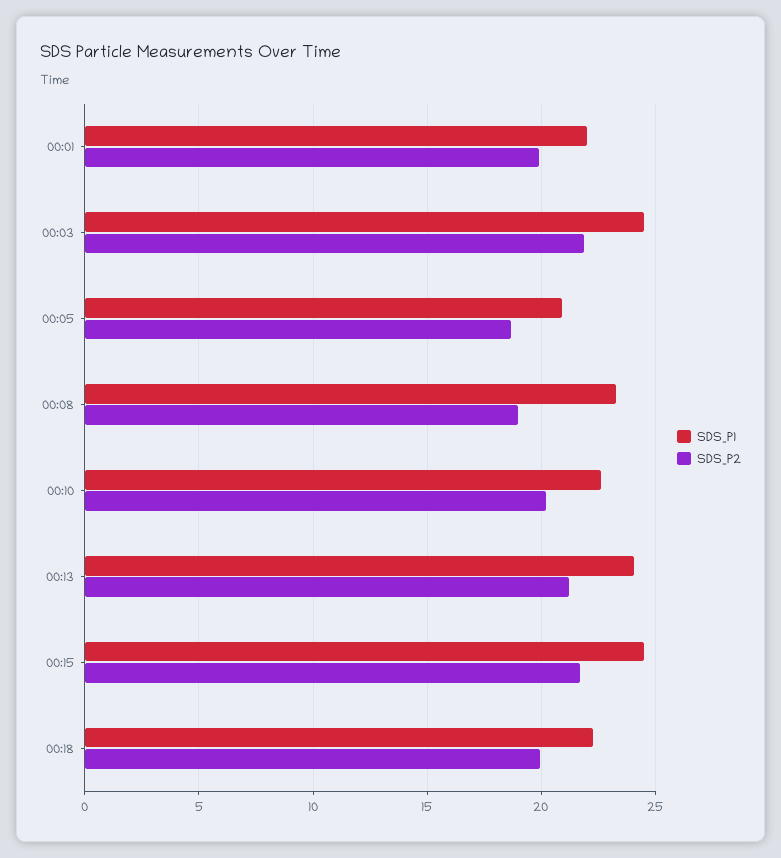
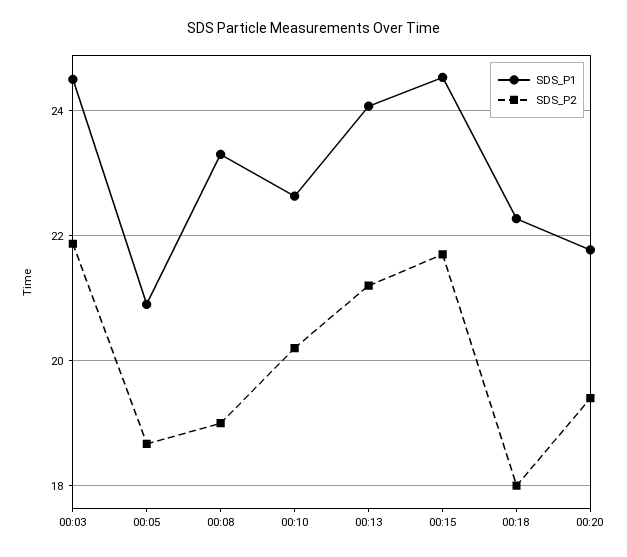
SDS_P1, 00:01: 22 -> none
SDS_P2, 00:01: 20 -> none
SDS_P2, 00:18: 20 -> 18
SDS_P1, 00:20: none -> 21.8
SDS_P2, 00:20: none -> 19.4

